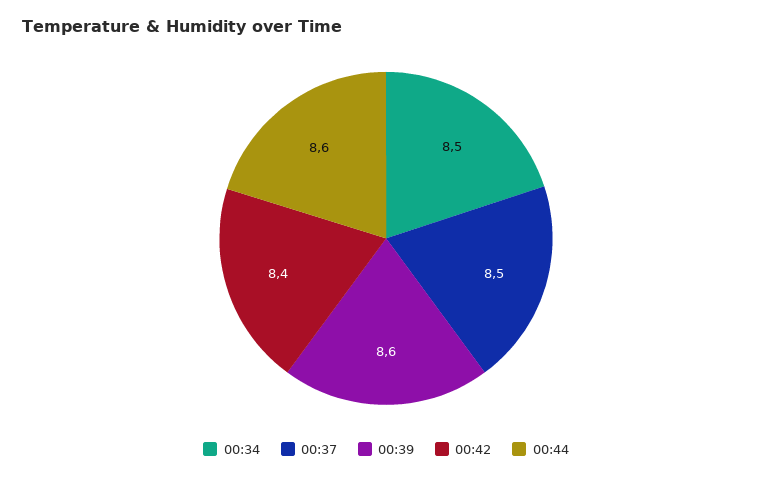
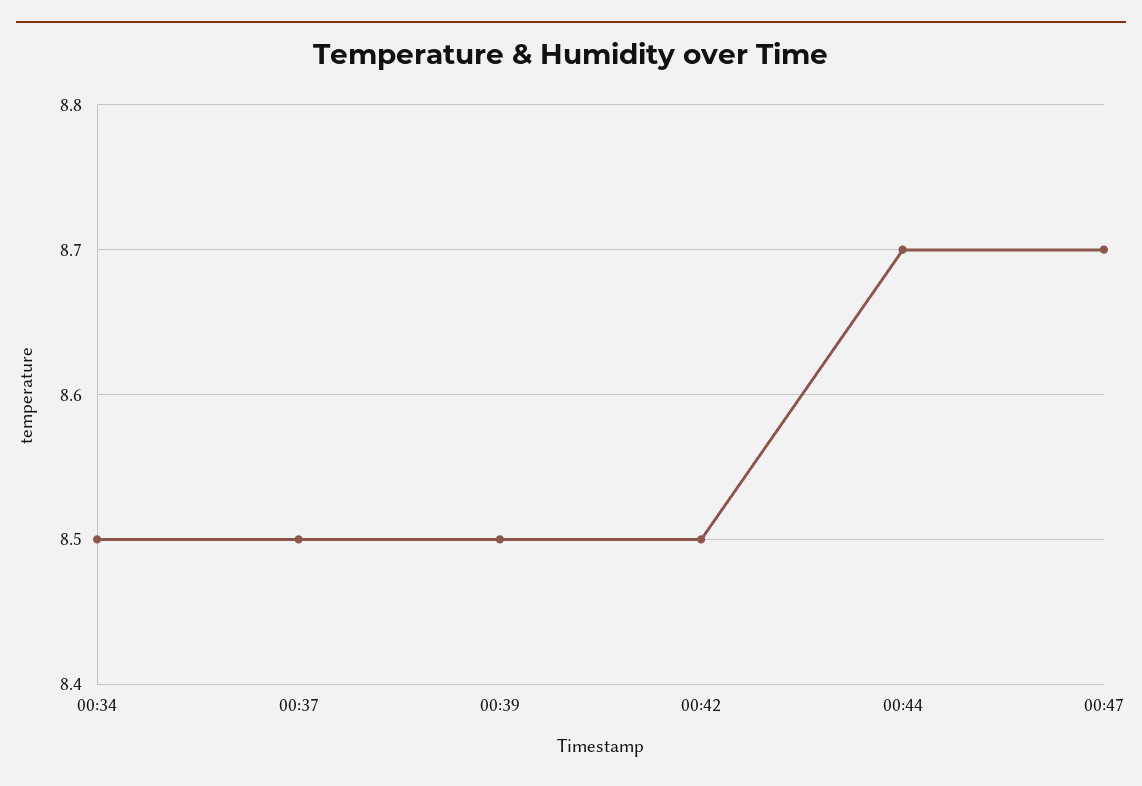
00:39: 8.6 -> 8.5
00:42: 8.4 -> 8.5
00:44: 8.6 -> 8.7
00:47: none -> 8.7

